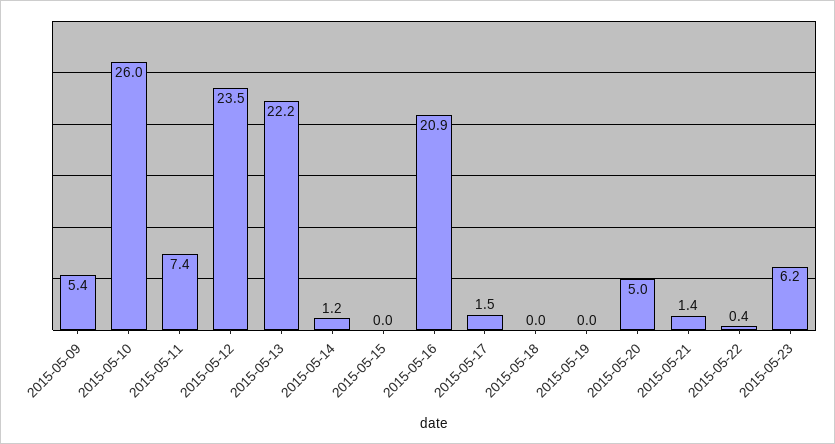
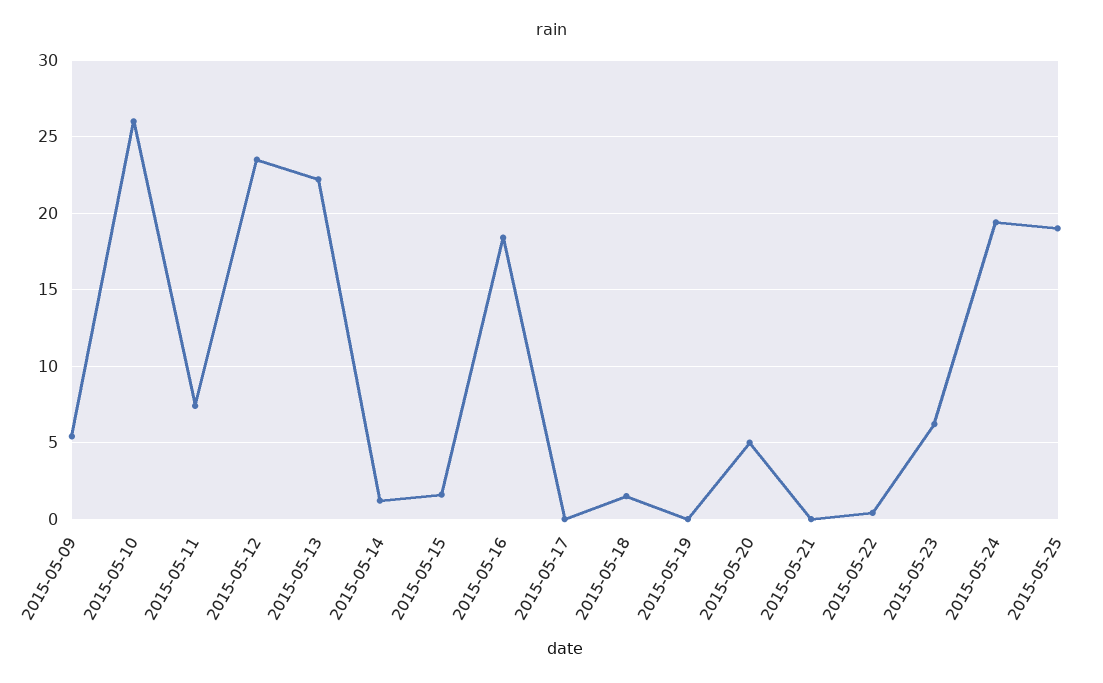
2015-05-15: 0 -> 1.5
2015-05-16: 20.9 -> 18.5
2015-05-17: 1.5 -> 0
2015-05-18: 0 -> 1.5
2015-05-21: 1.4 -> 0
2015-05-24: none -> 19.5
2015-05-25: none -> 19

